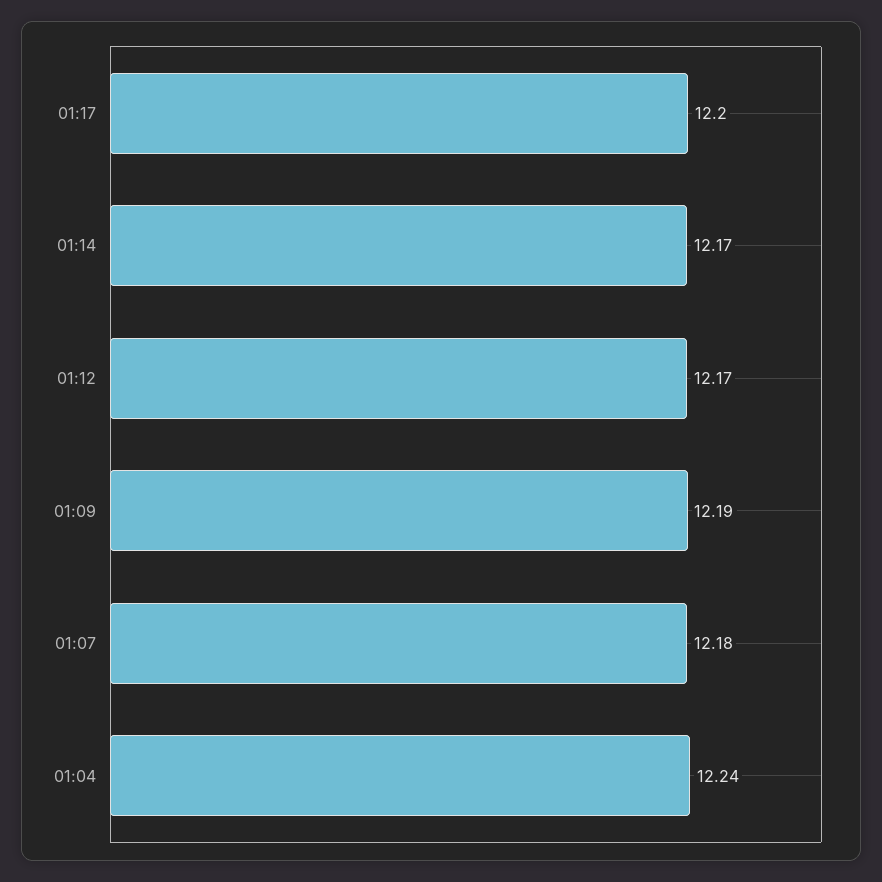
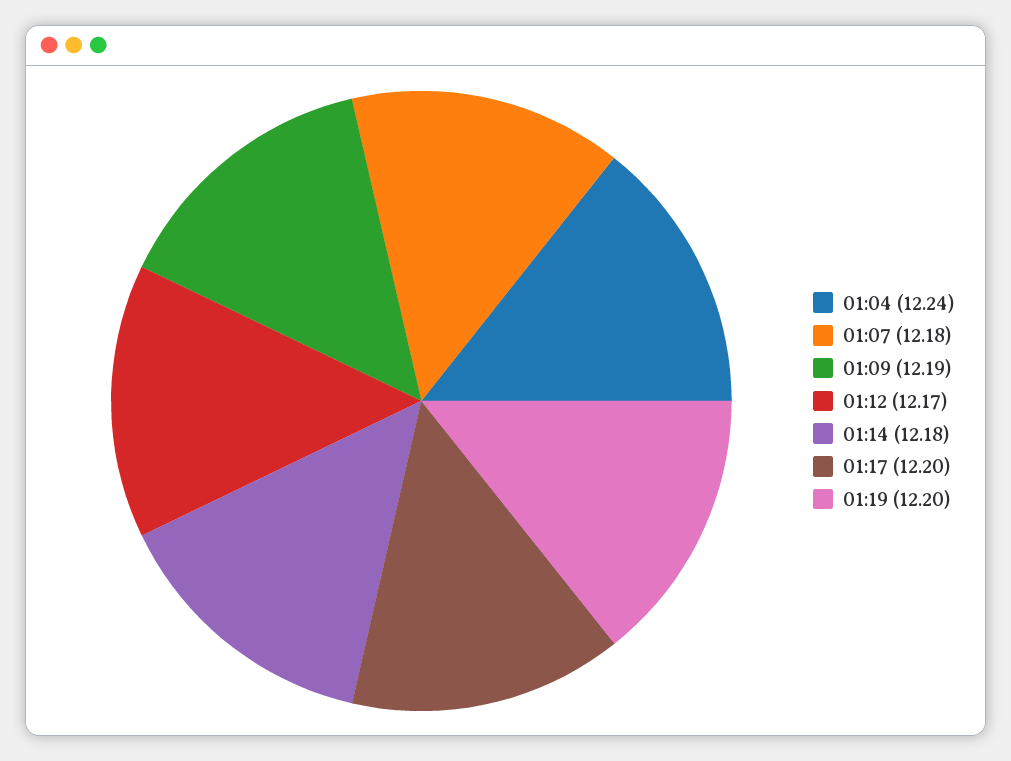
01:14: 12.17 -> 12.18
01:19: none -> 12.2

